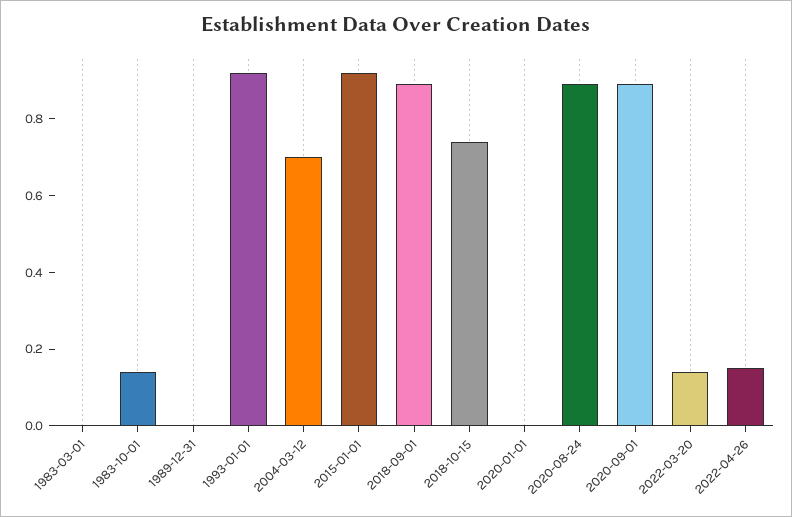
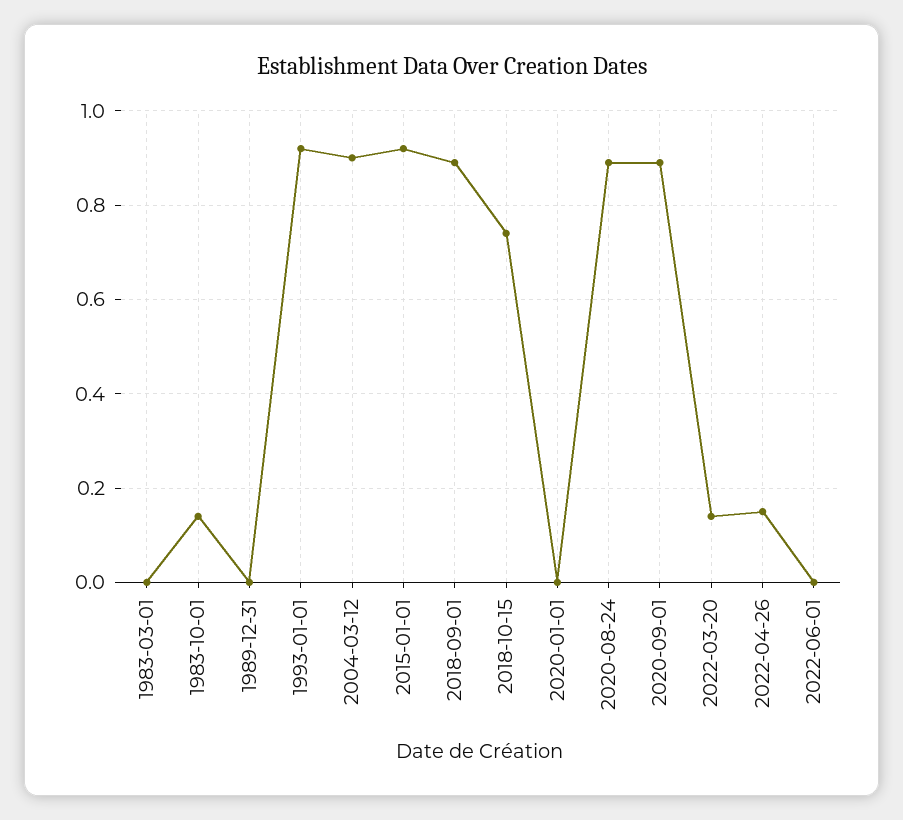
2004-03-12: 0.7 -> 0.9
2022-06-01: none -> 0

